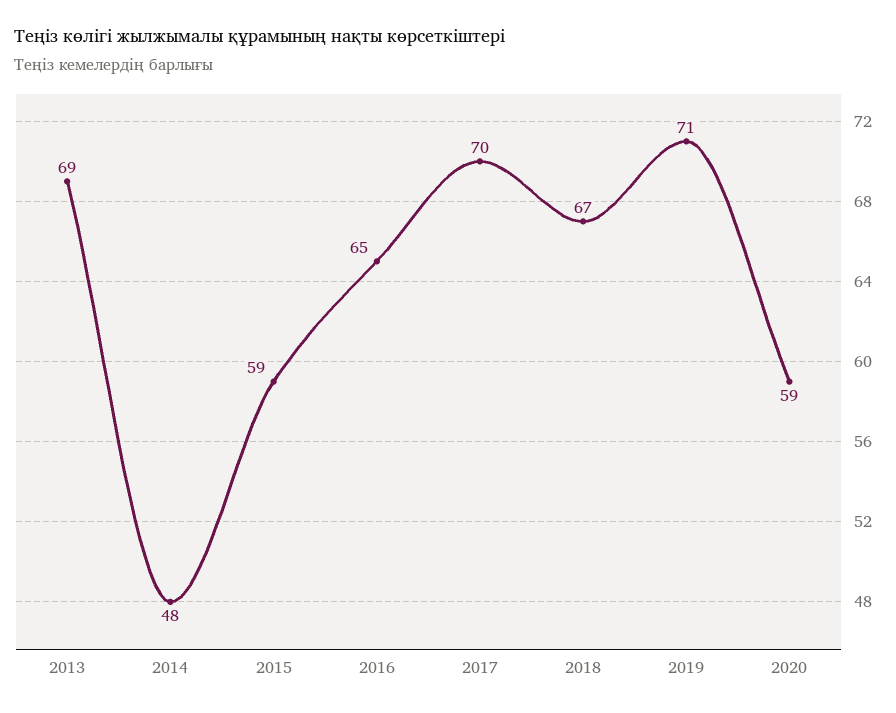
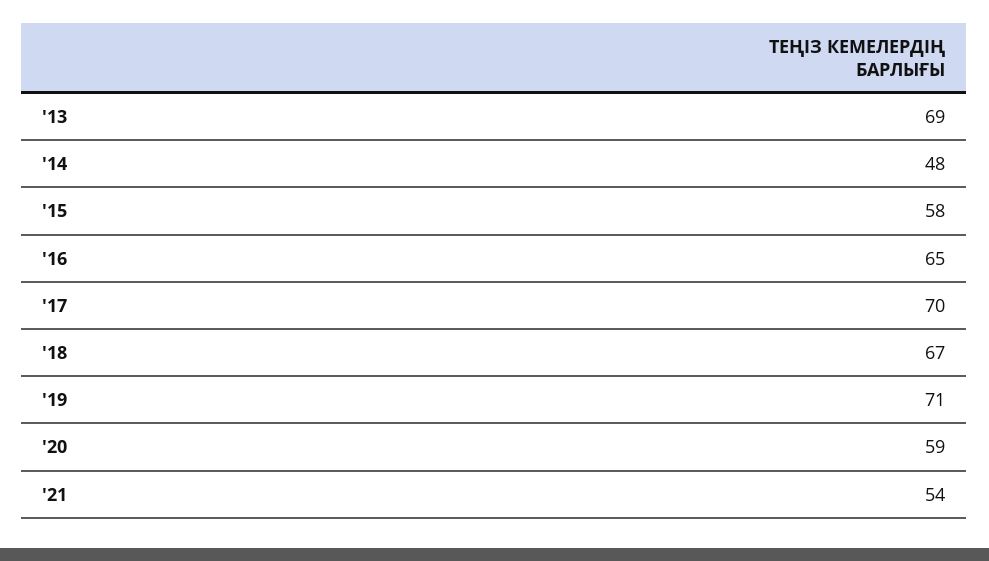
2015: 59 -> 58
'21: none -> 54

